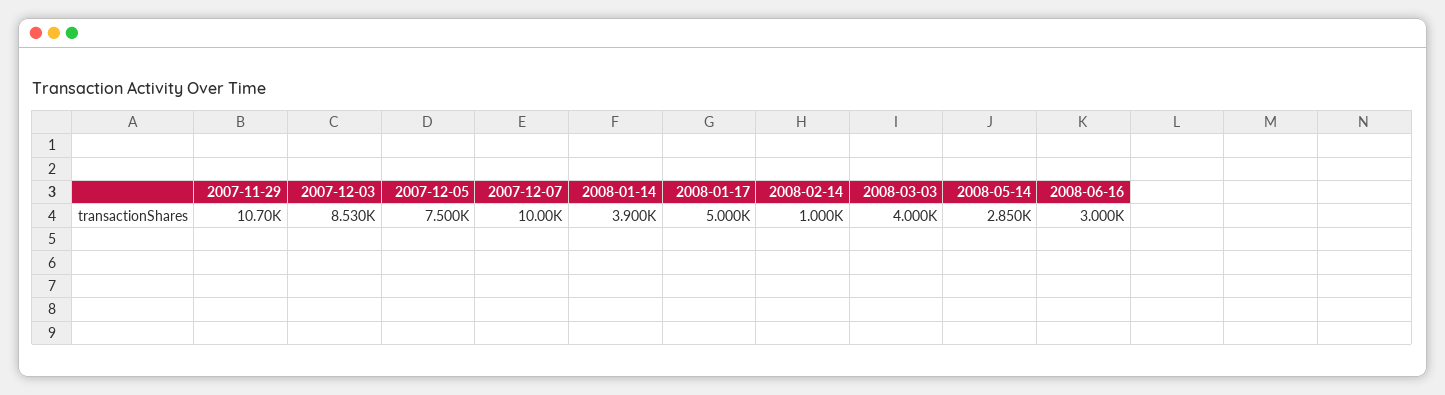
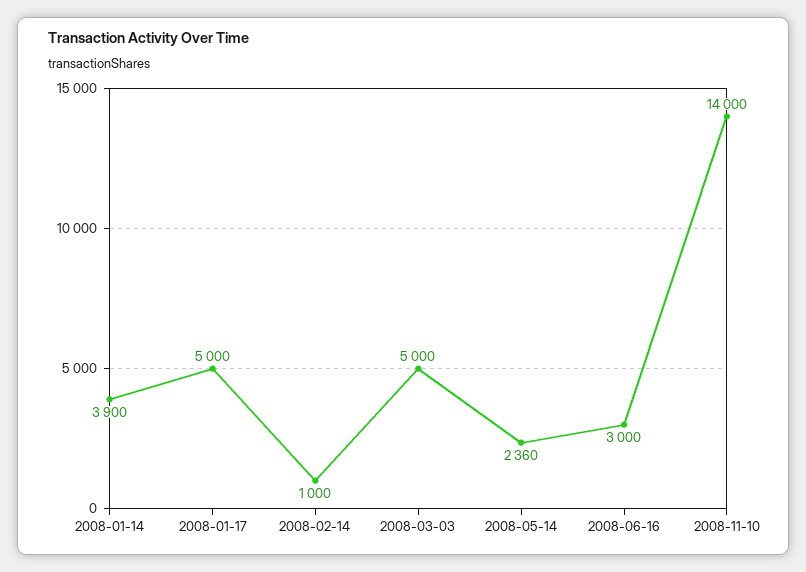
2007-11-29: 10700 -> none
2007-12-03: 8530 -> none
2007-12-05: 7500 -> none
2007-12-07: 10000 -> none
2008-03-03: 4000 -> 5000
2008-05-14: 2850 -> 2360
2008-11-10: none -> 14000

